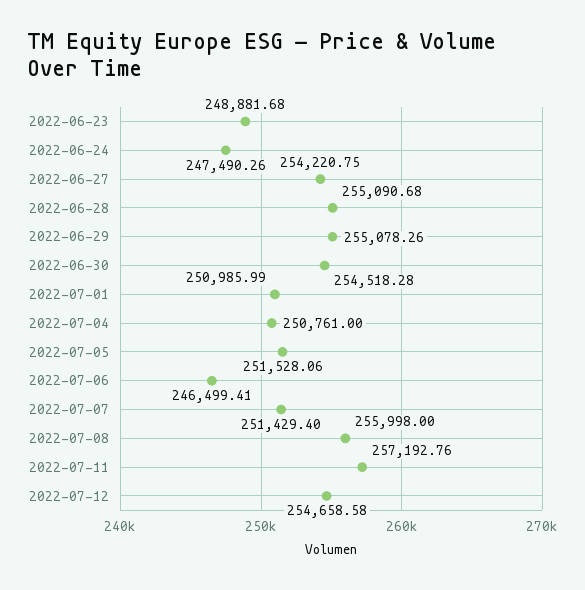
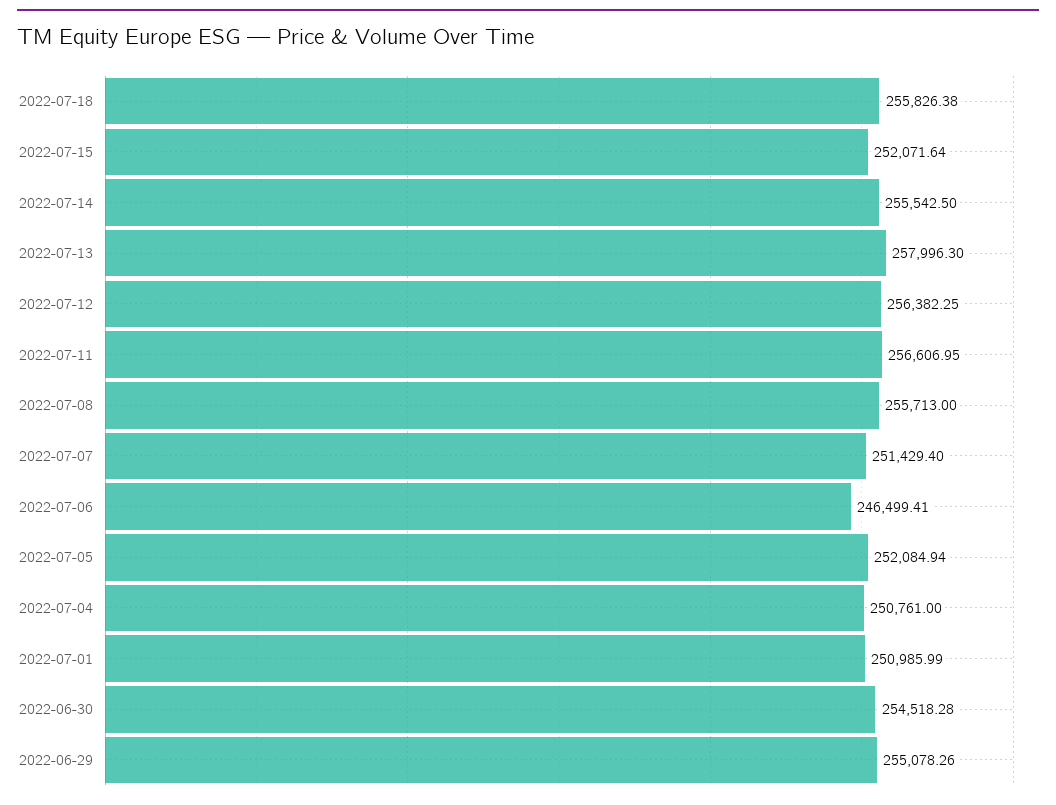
2022-06-23: 248881.68 -> none
2022-06-24: 247490.26 -> none
2022-06-27: 254220.75 -> none
2022-06-28: 255090.68 -> none
2022-07-05: 251528.06 -> 252084.94
2022-07-08: 255998 -> 255713
2022-07-11: 257192.76 -> 256606.95
2022-07-12: 254658.58 -> 256382.25
2022-07-18: none -> 255826.38
2022-07-15: none -> 252071.64
2022-07-14: none -> 255542.5
2022-07-13: none -> 257996.3

